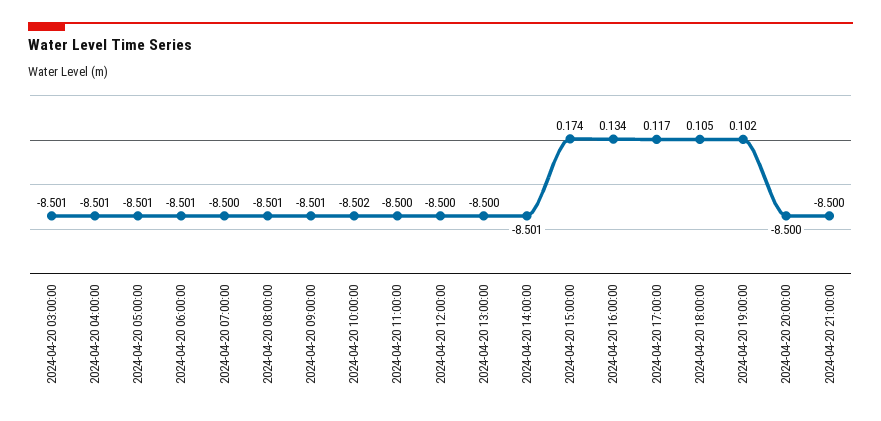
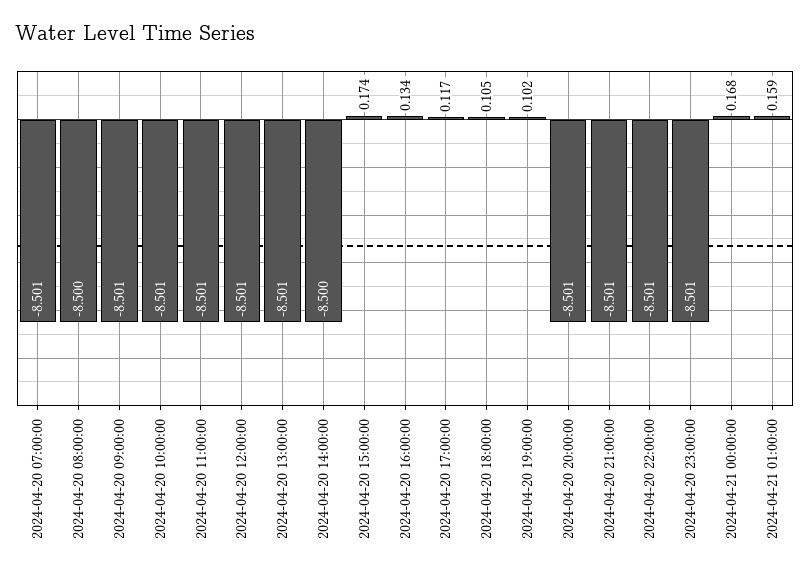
2024-04-20 03:00:00: -8.501 -> none
2024-04-20 04:00:00: -8.501 -> none
2024-04-20 05:00:00: -8.501 -> none
2024-04-20 06:00:00: -8.501 -> none
2024-04-20 07:00:00: -8.5 -> -8.501
2024-04-20 08:00:00: -8.501 -> -8.5
2024-04-20 10:00:00: -8.502 -> -8.501
2024-04-20 11:00:00: -8.5 -> -8.501
2024-04-20 12:00:00: -8.5 -> -8.501
2024-04-20 13:00:00: -8.5 -> -8.501
2024-04-20 14:00:00: -8.501 -> -8.5
2024-04-20 20:00:00: -8.5 -> -8.501
2024-04-20 21:00:00: -8.5 -> -8.501
2024-04-20 22:00:00: none -> -8.501
2024-04-20 23:00:00: none -> -8.501
2024-04-21 00:00:00: none -> 0.168
2024-04-21 01:00:00: none -> 0.159

